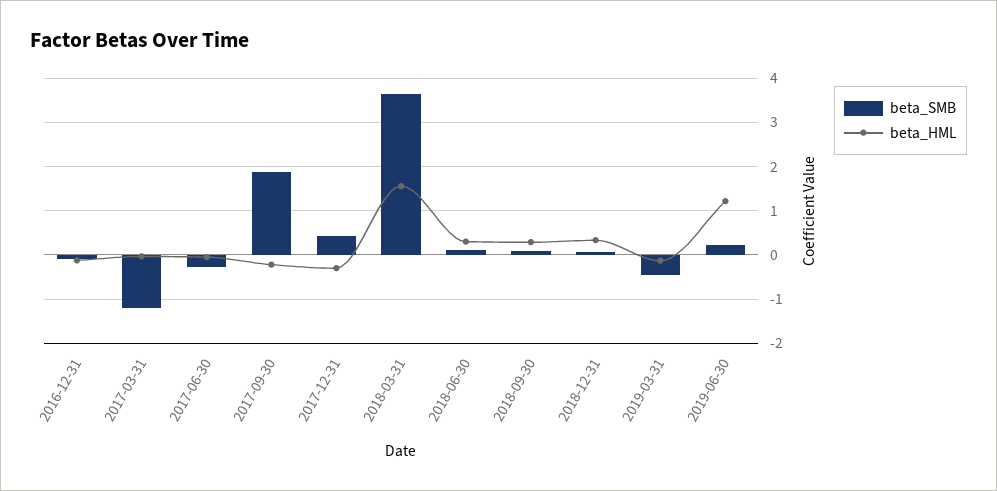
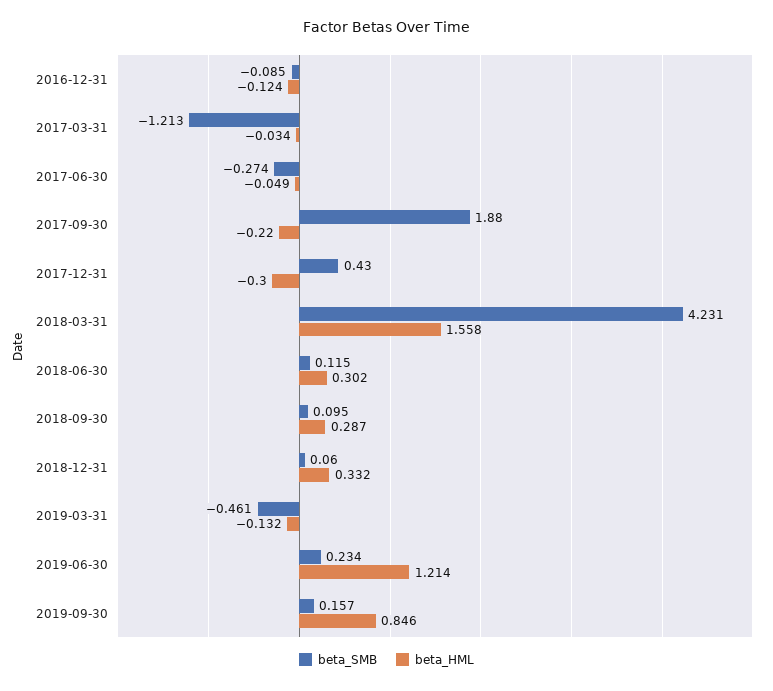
beta_SMB, 2018-03-31: 3.6 -> 4.231
beta_SMB, 2019-09-30: none -> 0.157
beta_HML, 2019-09-30: none -> 0.846

